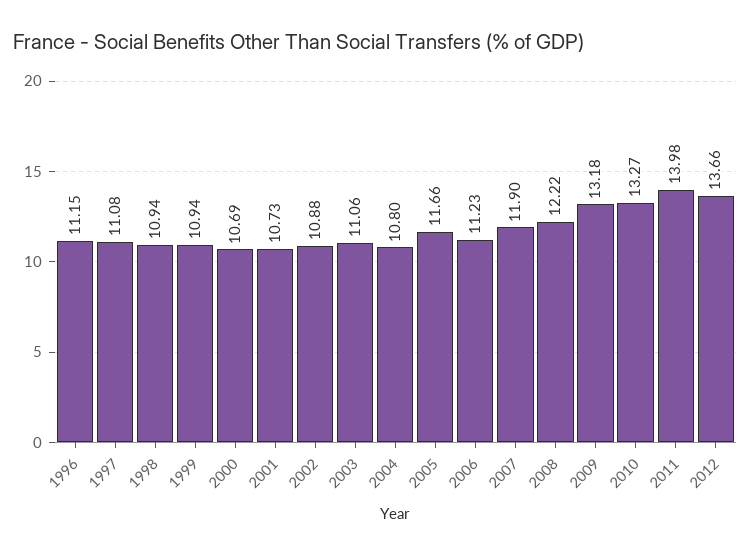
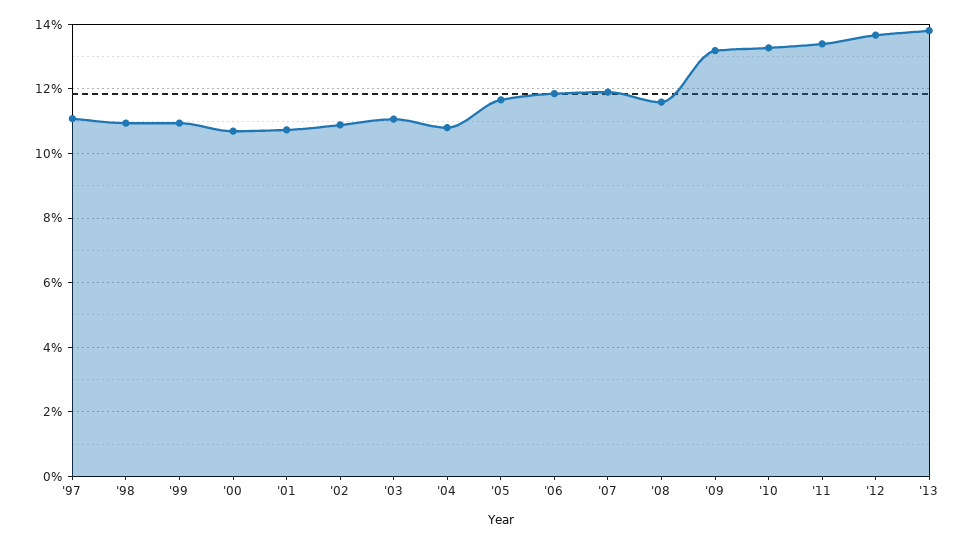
1996: 11.15 -> none
2006: 11.23 -> 11.8
2008: 12.22 -> 11.6
2011: 13.98 -> 13.4
'13: none -> 13.8

